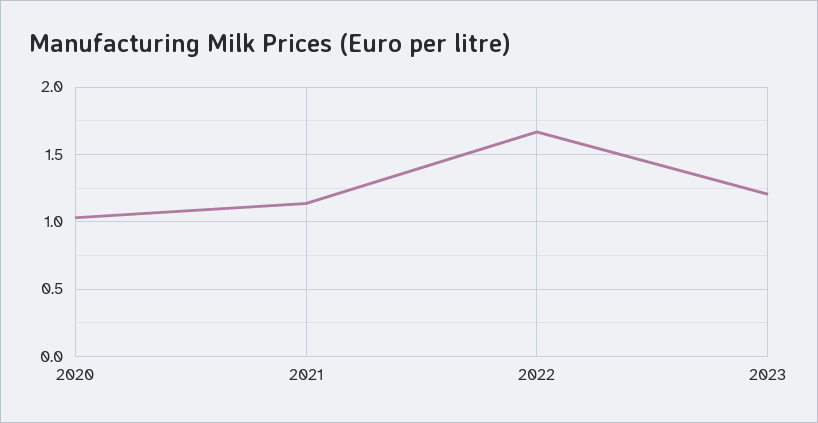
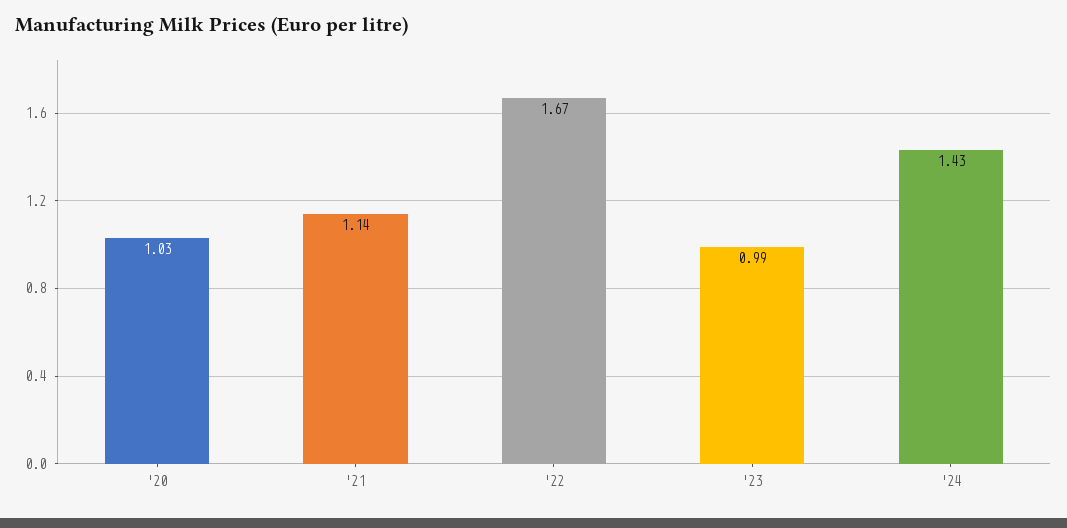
2023: 1.2 -> 0.99
'24: none -> 1.43

